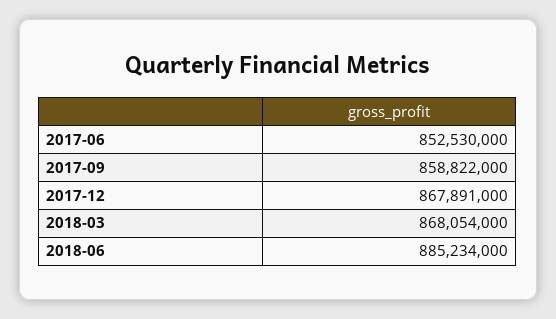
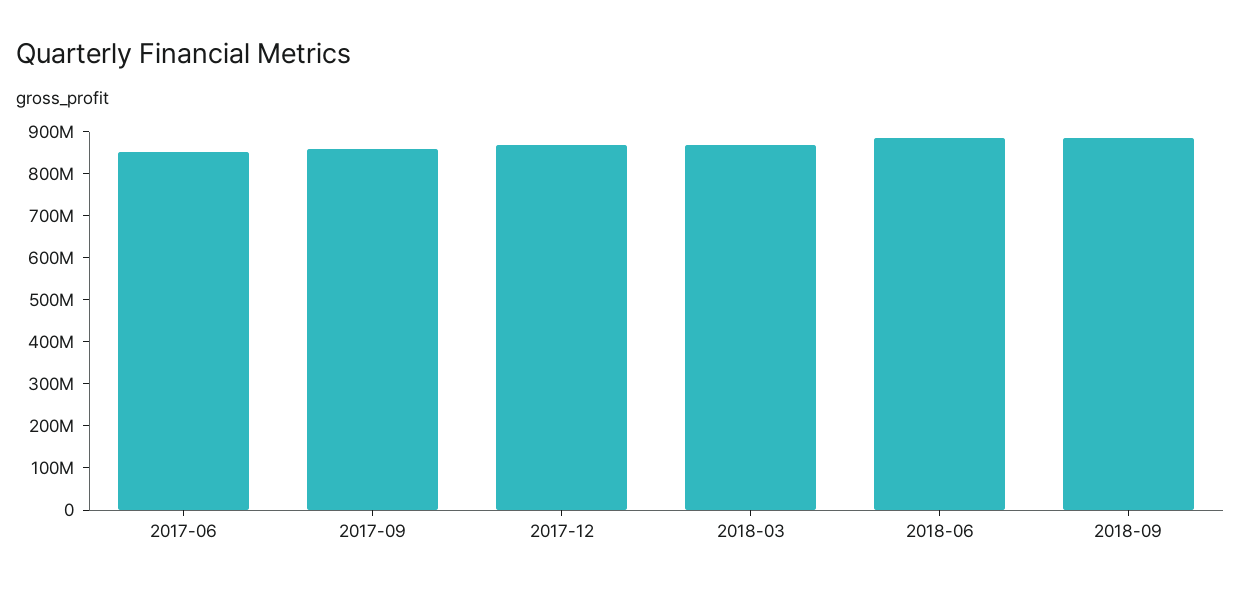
2018-09: none -> 880000000

